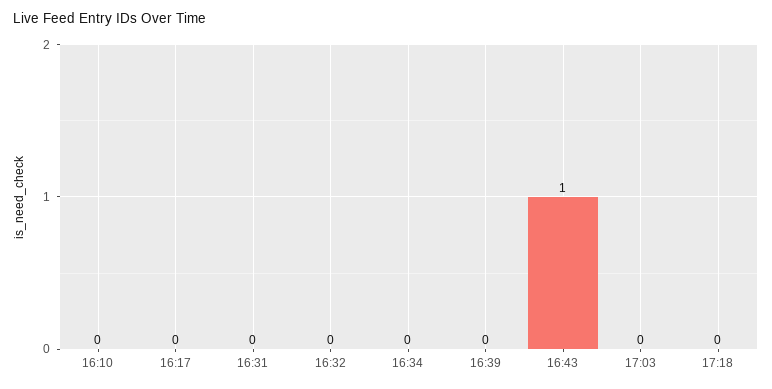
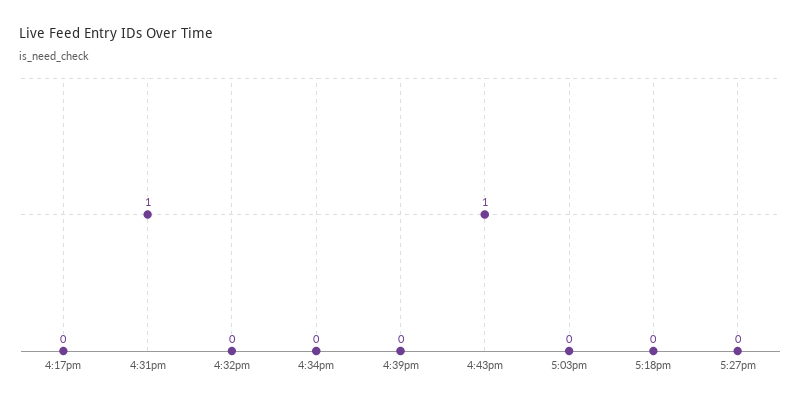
16:10: 0 -> none
16:31: 0 -> 1
5:27pm: none -> 0

